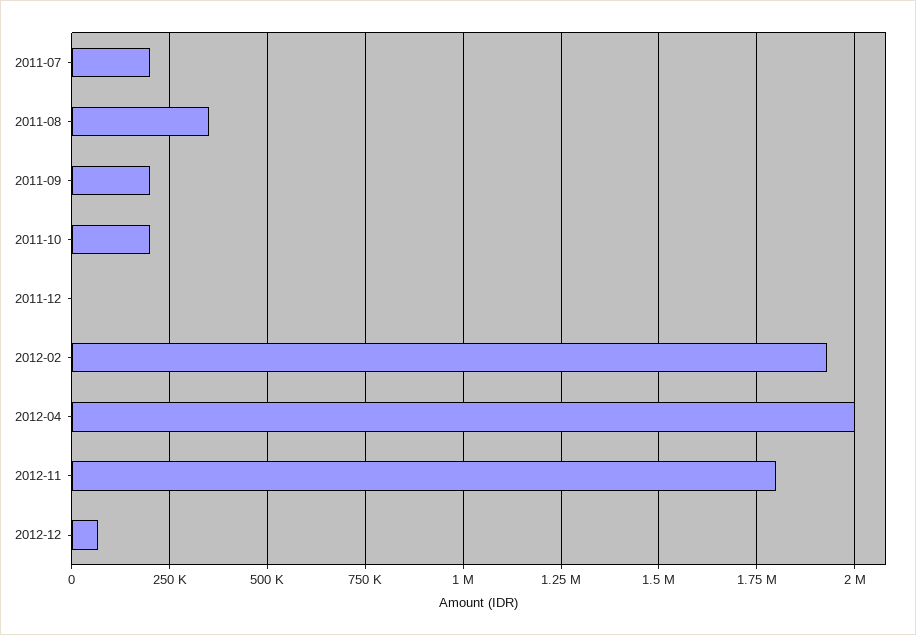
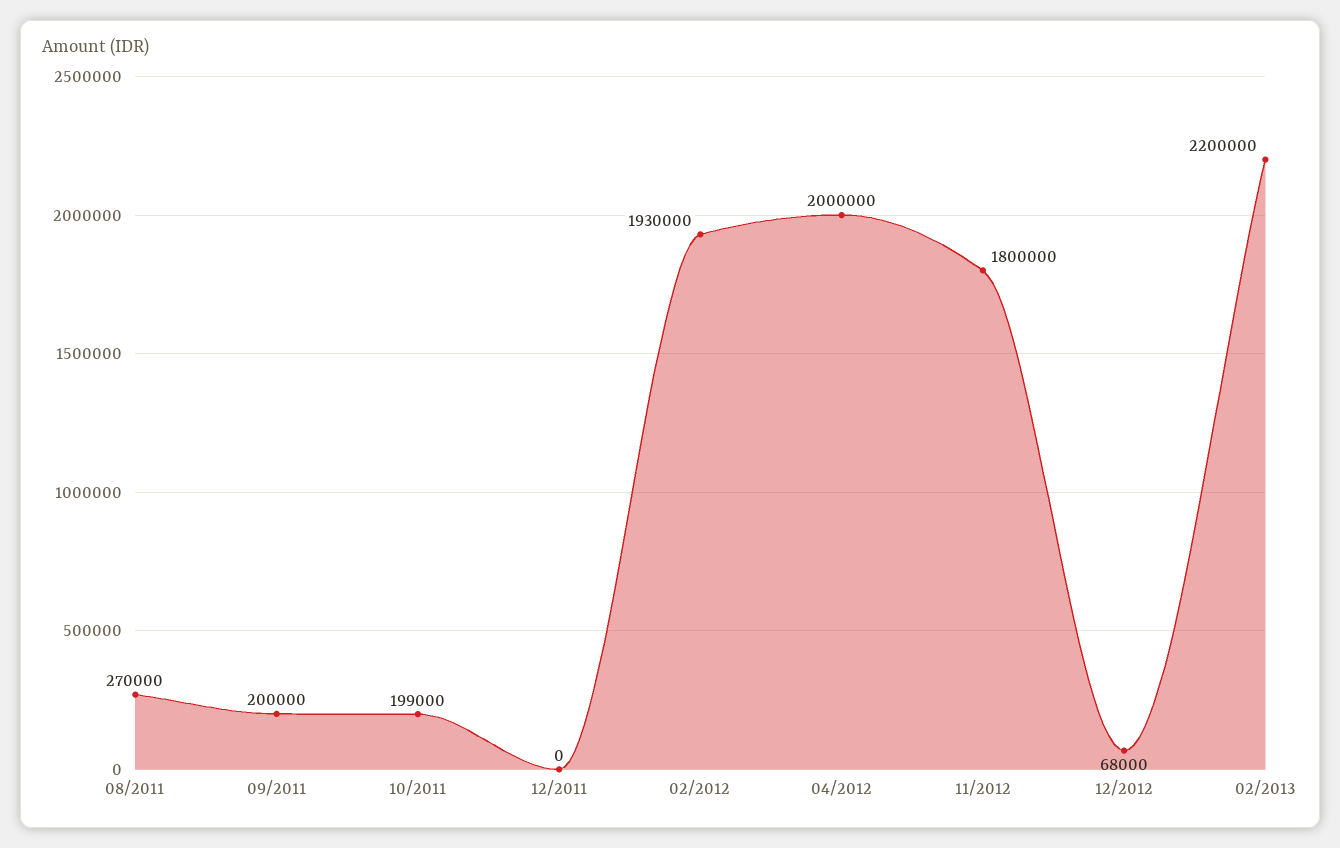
2011-07: 200000 -> none
2011-08: 350000 -> 270000
02/2013: none -> 2200000

